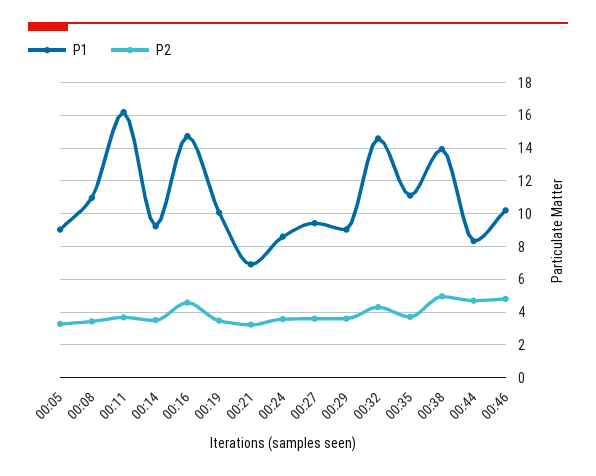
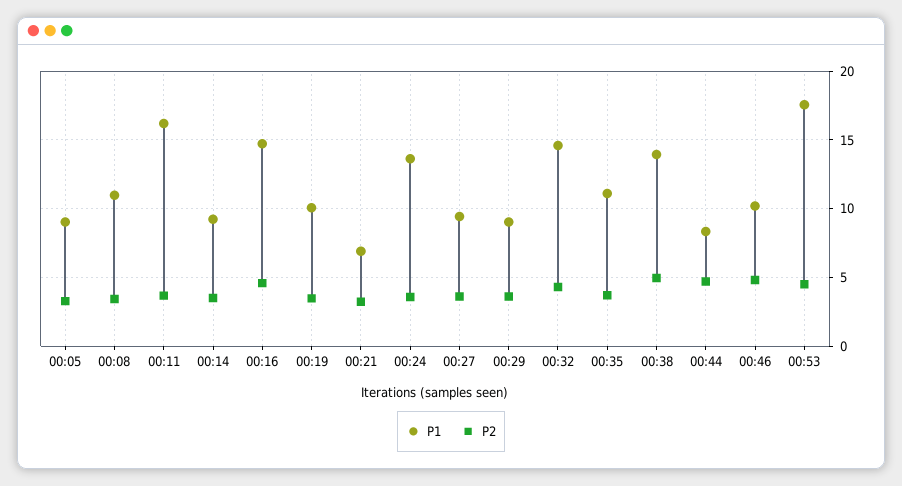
P1, 00:24: 8.5 -> 13.5
P1, 00:53: none -> 17.5
P2, 00:53: none -> 4.5

